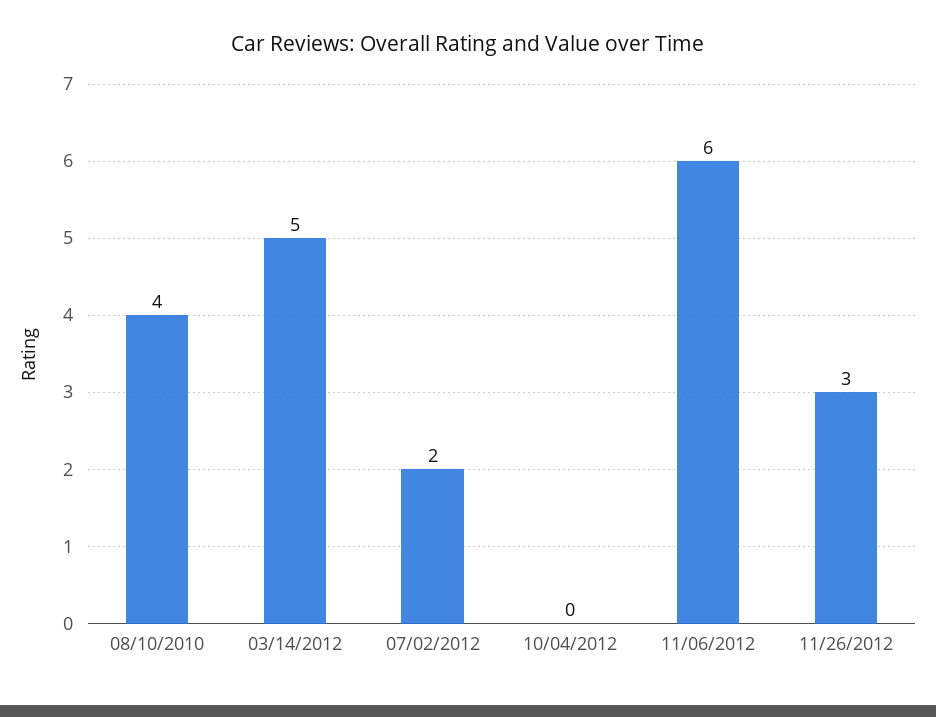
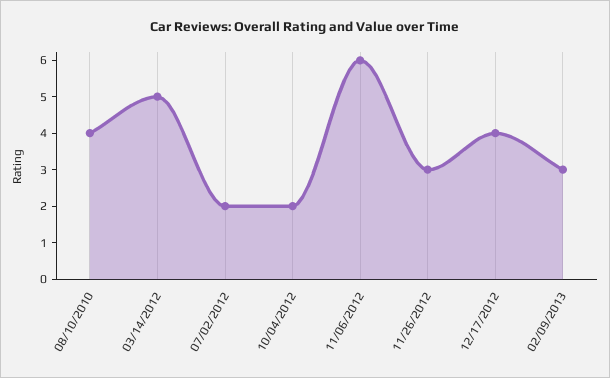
10/04/2012: 0 -> 2
12/17/2012: none -> 4
02/09/2013: none -> 3

